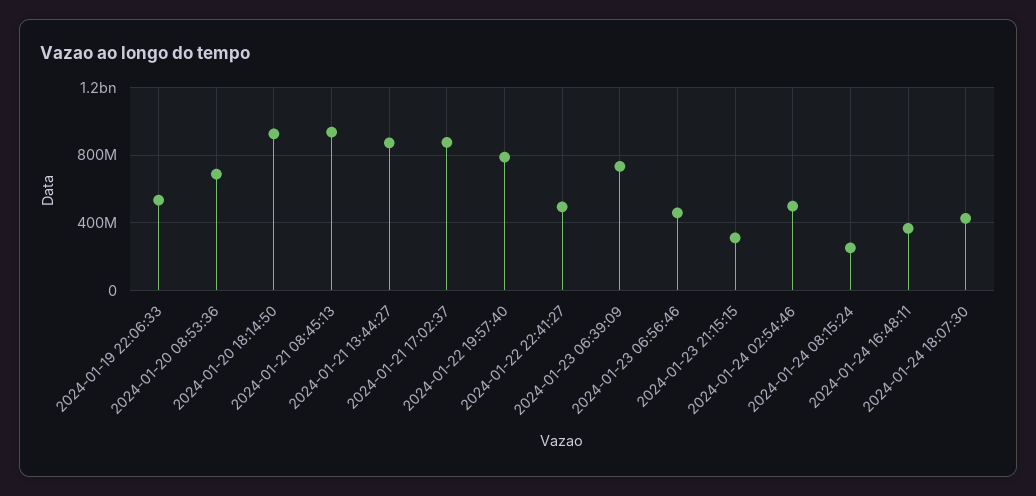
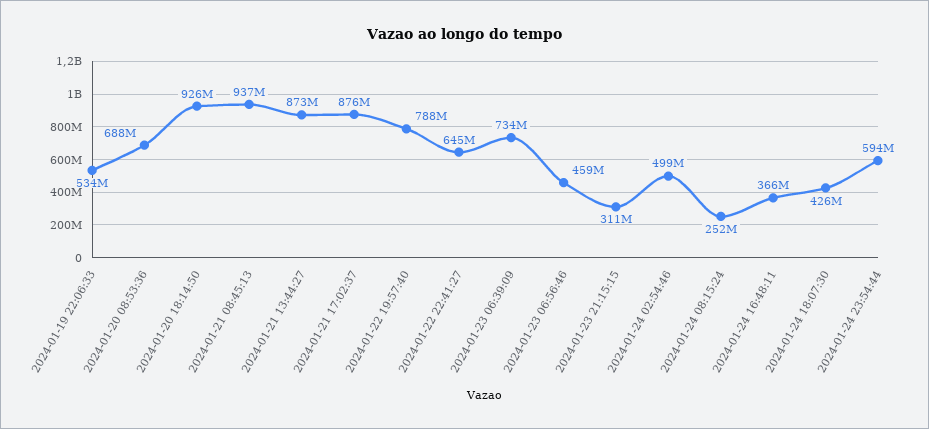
2024-01-22 22:41:27: 500000000 -> 645000000
2024-01-24 23:54:44: none -> 594000000

